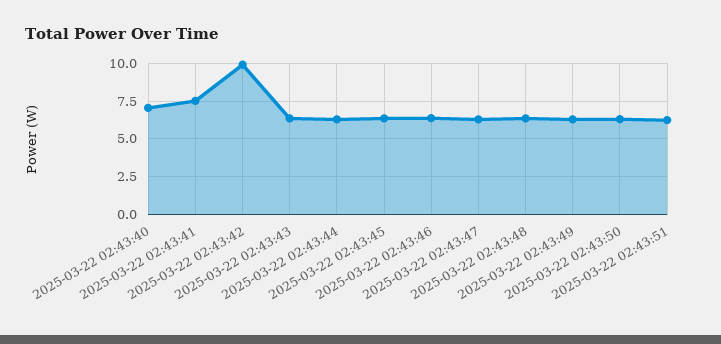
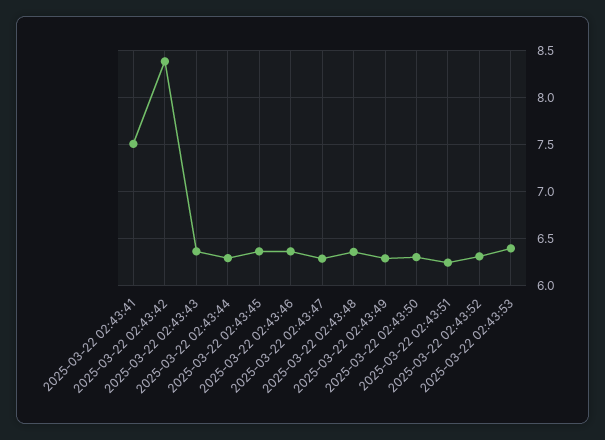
2025-03-22 02:43:40: 7 -> none
2025-03-22 02:43:42: 10 -> 8.4
2025-03-22 02:43:52: none -> 6.3
2025-03-22 02:43:53: none -> 6.4

